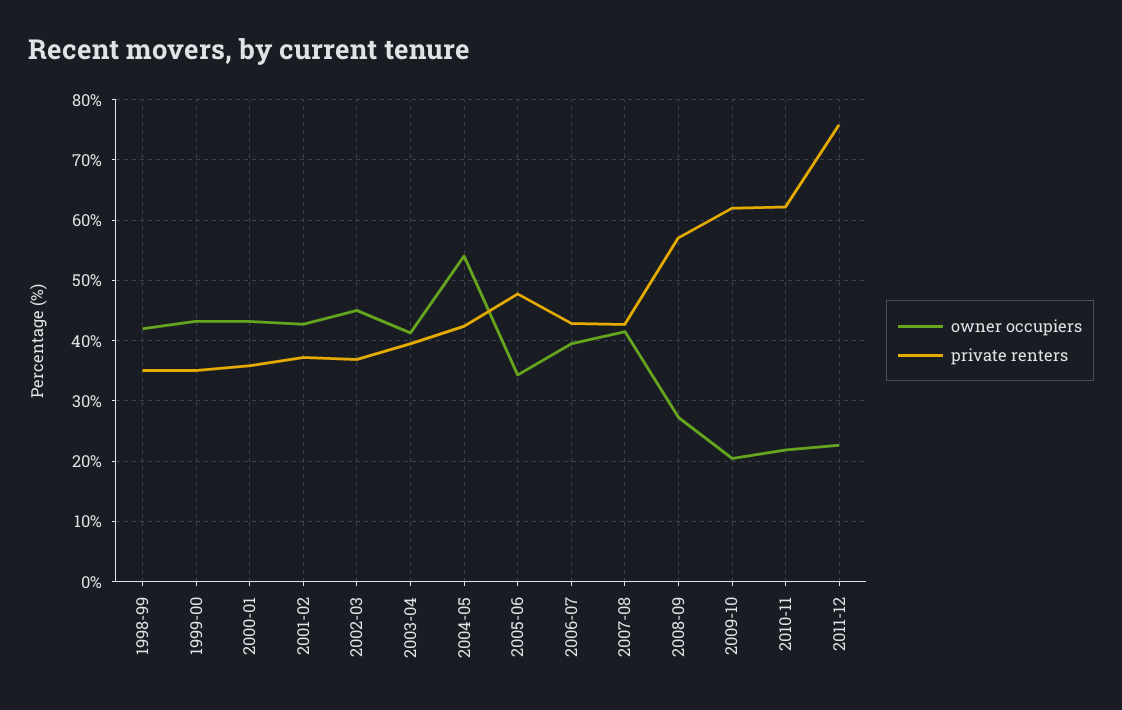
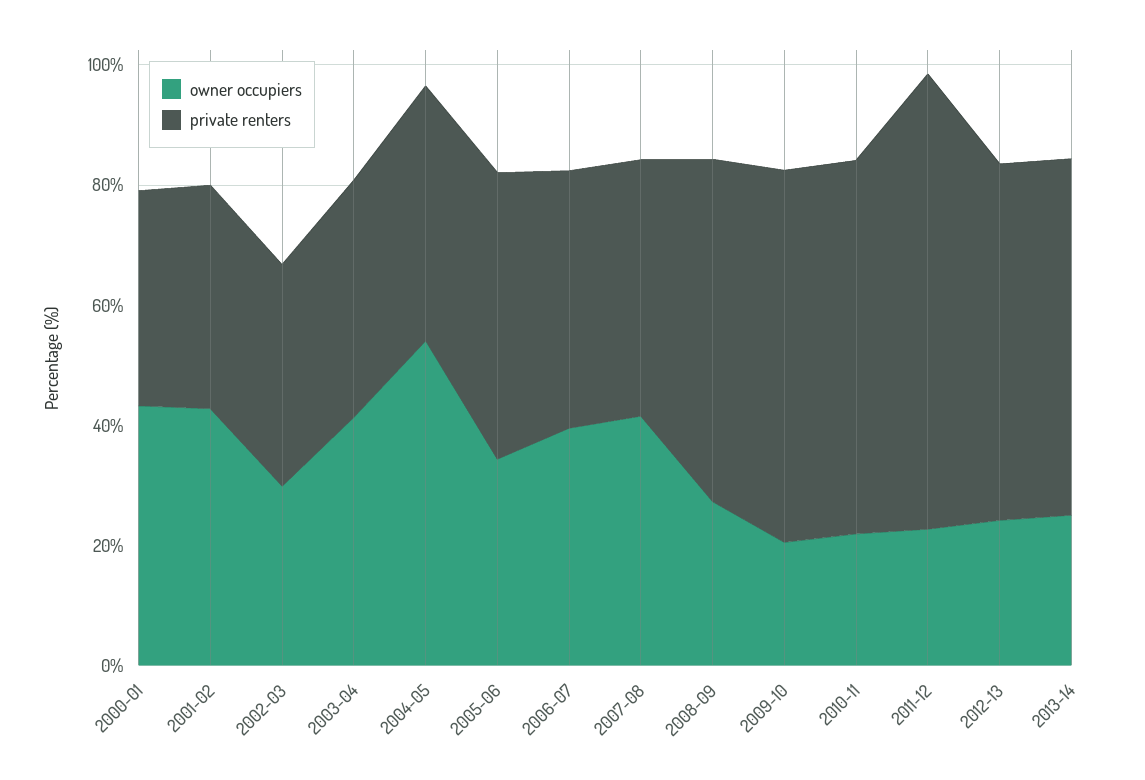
owner occupiers, 1998-99: 42 -> none
private renters, 1998-99: 35 -> none
owner occupiers, 1999-00: 43 -> none
private renters, 1999-00: 35 -> none
owner occupiers, 2002-03: 45 -> 30
owner occupiers, 2012-13: none -> 25
private renters, 2012-13: none -> 60
owner occupiers, 2013-14: none -> 25
private renters, 2013-14: none -> 60

